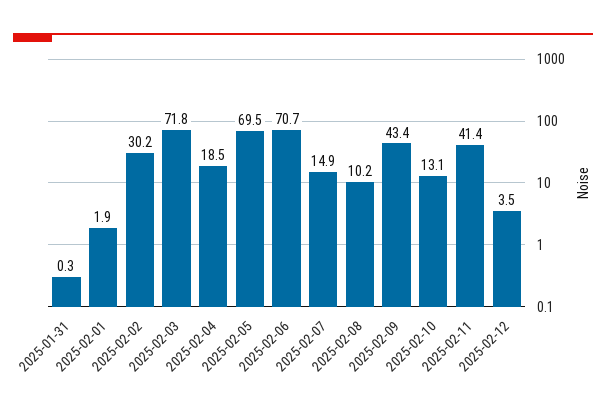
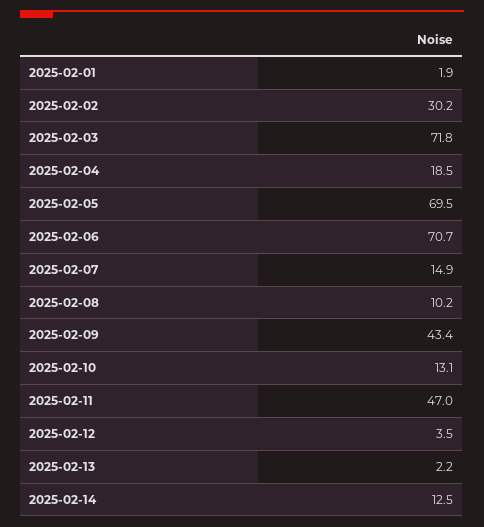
2025-01-31: 0.3 -> none
2025-02-11: 41.4 -> 47
2025-02-13: none -> 2.2
2025-02-14: none -> 12.5

